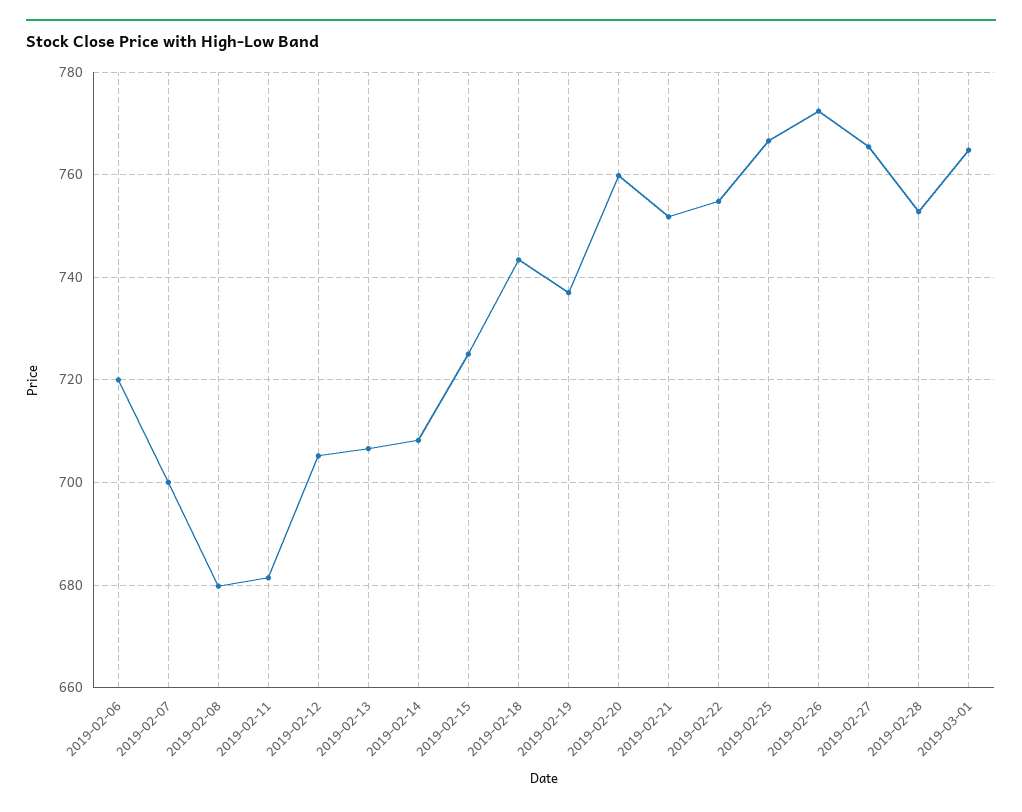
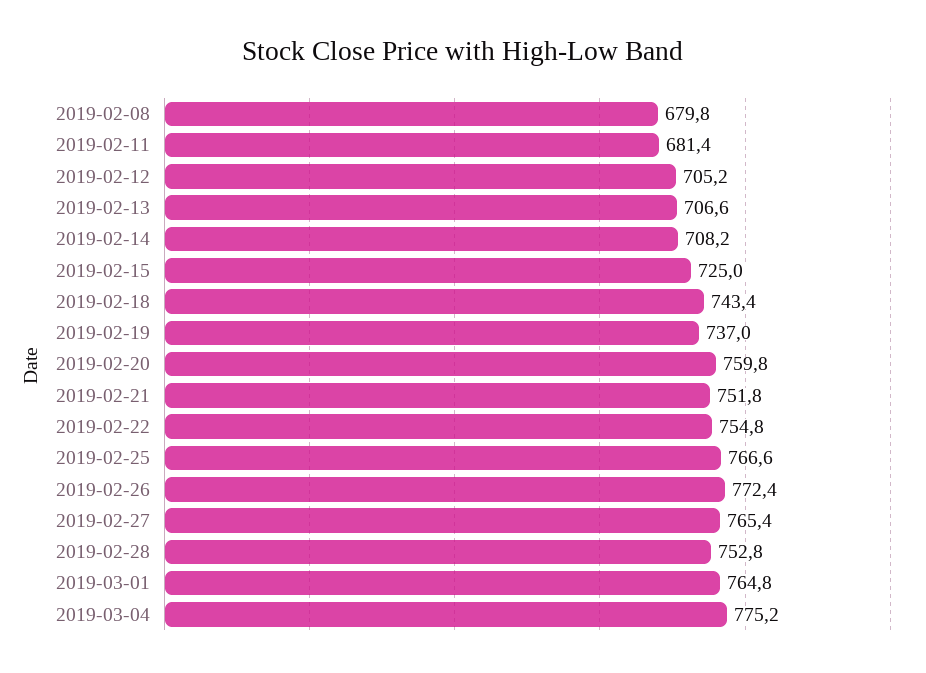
2019-02-06: 720 -> none
2019-02-07: 700 -> none
2019-03-04: none -> 775.2

